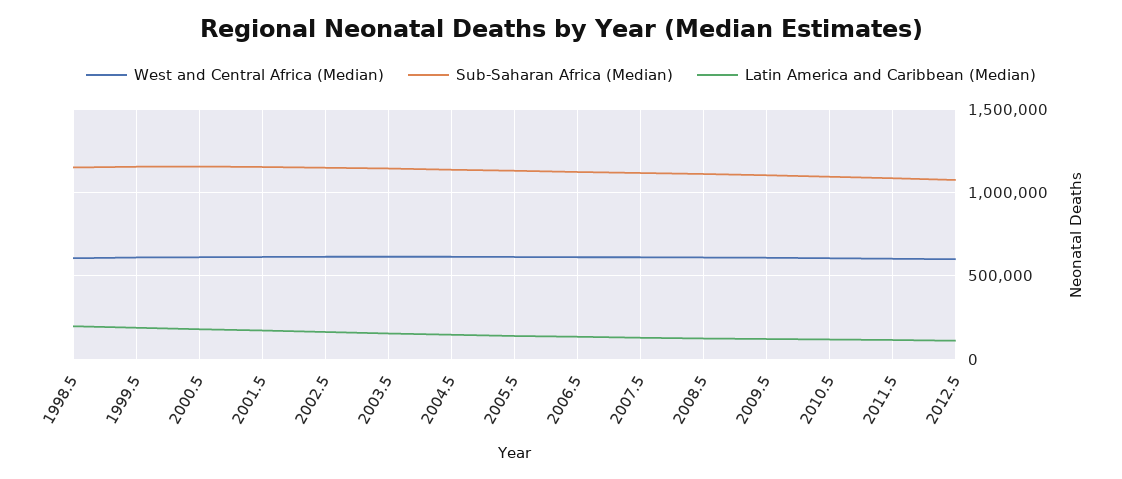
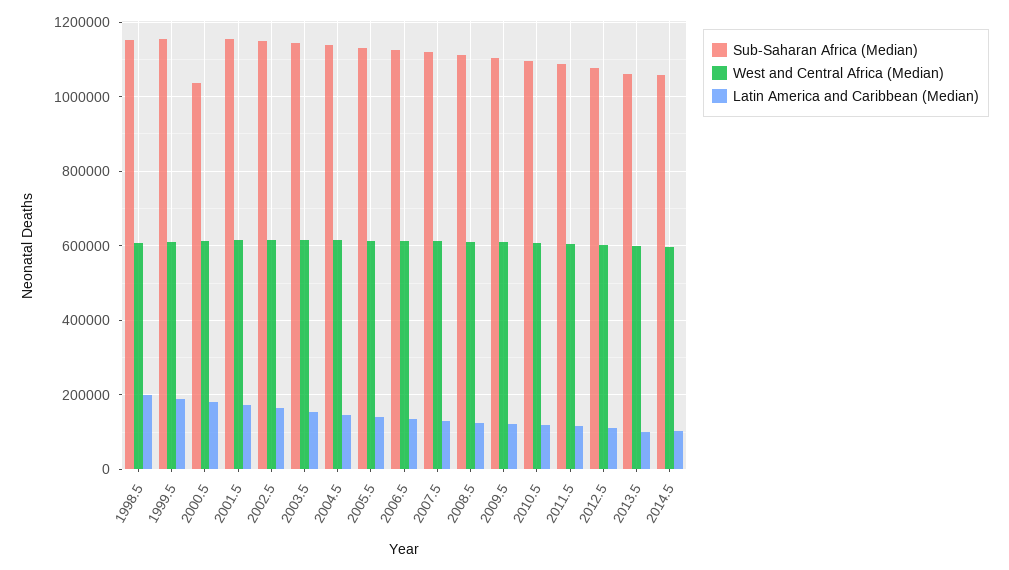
Sub-Saharan Africa (Median), 2000.5: 1150000 -> 1040000
Sub-Saharan Africa (Median), 2013.5: none -> 1060000
West and Central Africa (Median), 2013.5: none -> 600000
Latin America and Caribbean (Median), 2013.5: none -> 100000
Sub-Saharan Africa (Median), 2014.5: none -> 1060000
West and Central Africa (Median), 2014.5: none -> 600000
Latin America and Caribbean (Median), 2014.5: none -> 100000

